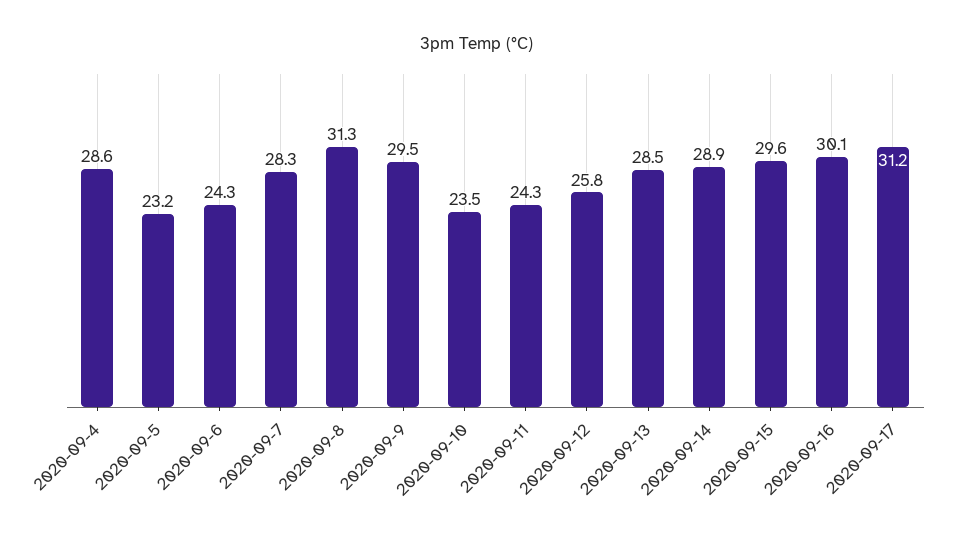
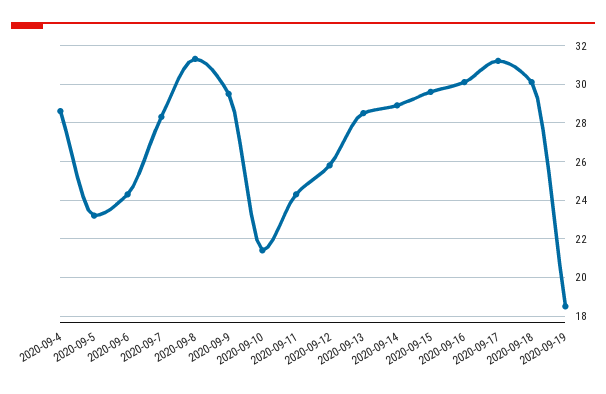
2020-09-10: 23.5 -> 21.5
2020-09-18: none -> 30
2020-09-19: none -> 18.5

